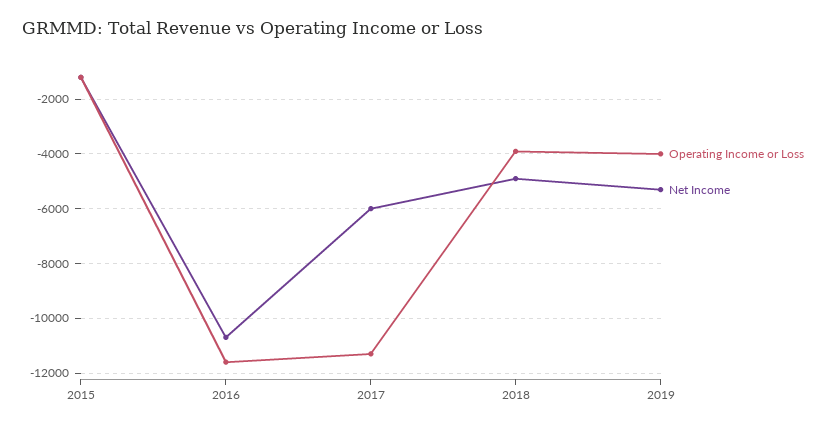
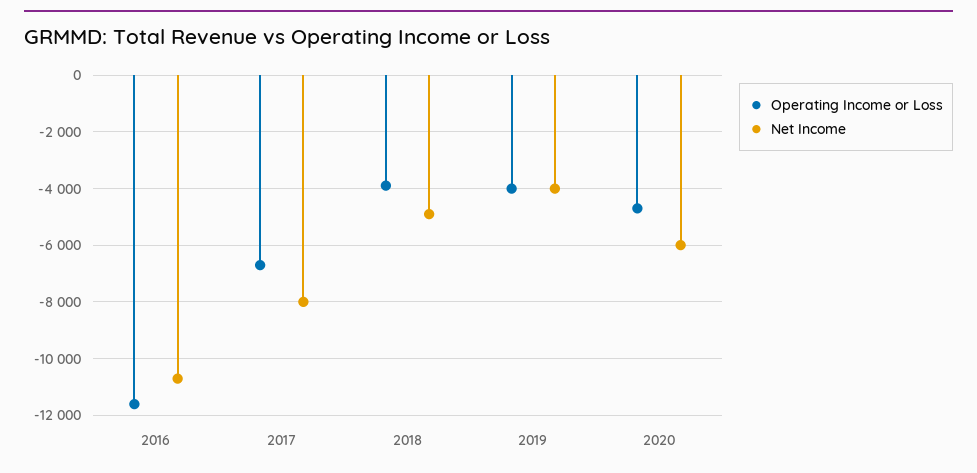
Operating Income or Loss, 2015: -1250 -> none
Net Income, 2015: -1250 -> none
Operating Income or Loss, 2017: -11250 -> -6750
Net Income, 2017: -6000 -> -8000
Net Income, 2019: -5250 -> -4000
Operating Income or Loss, 2020: none -> -4750
Net Income, 2020: none -> -6000

